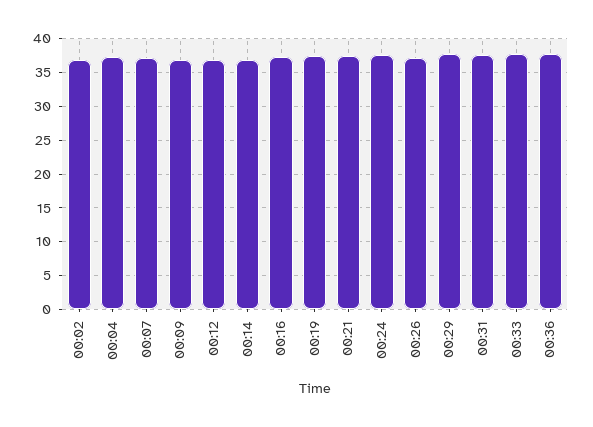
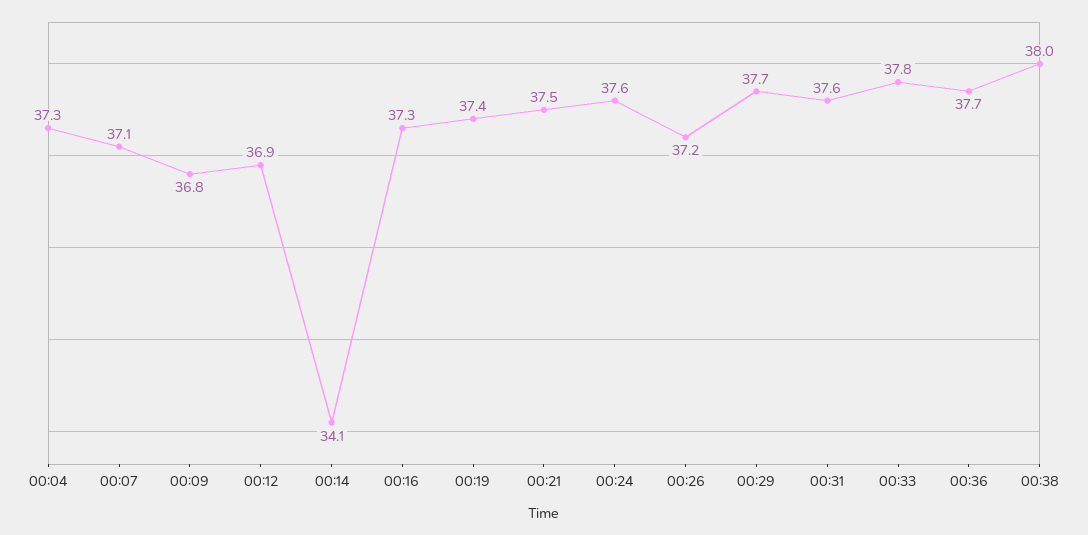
00:02: 37 -> none
00:14: 37 -> 34.1
00:38: none -> 38

